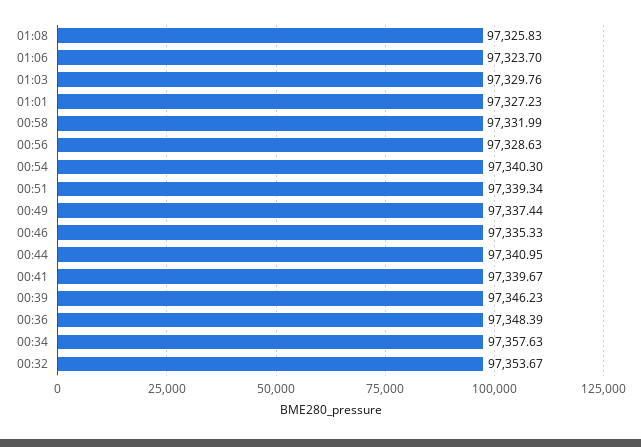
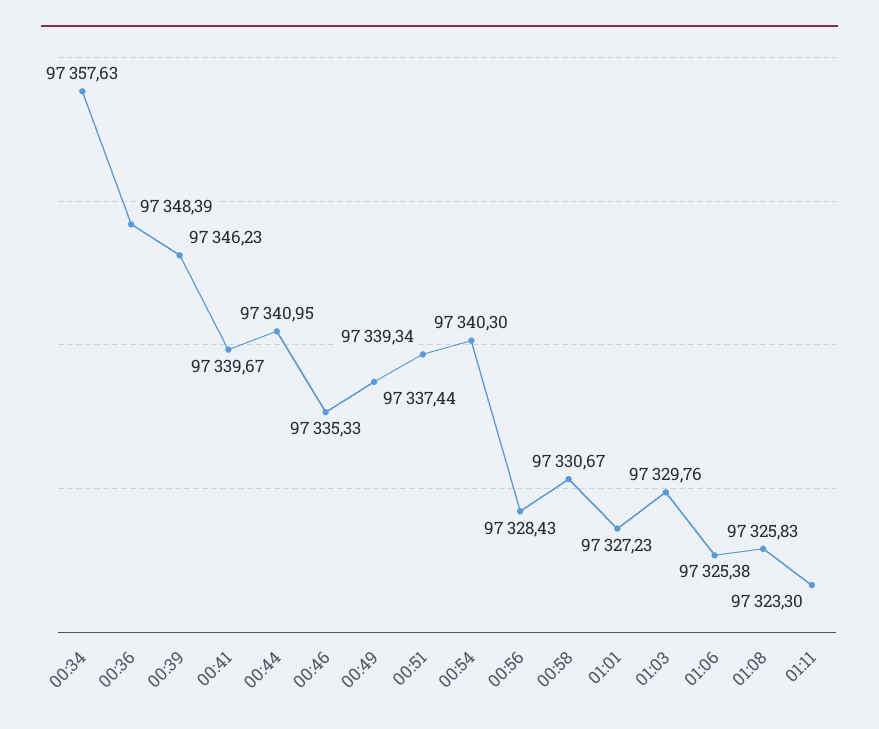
01:06: 97323.7 -> 97325.38
00:58: 97331.99 -> 97330.67
00:56: 97328.63 -> 97328.43
00:32: 97353.67 -> none
01:11: none -> 97323.3

